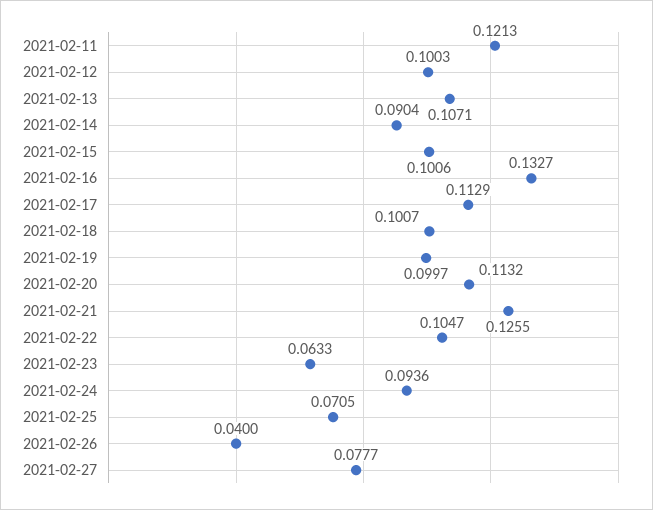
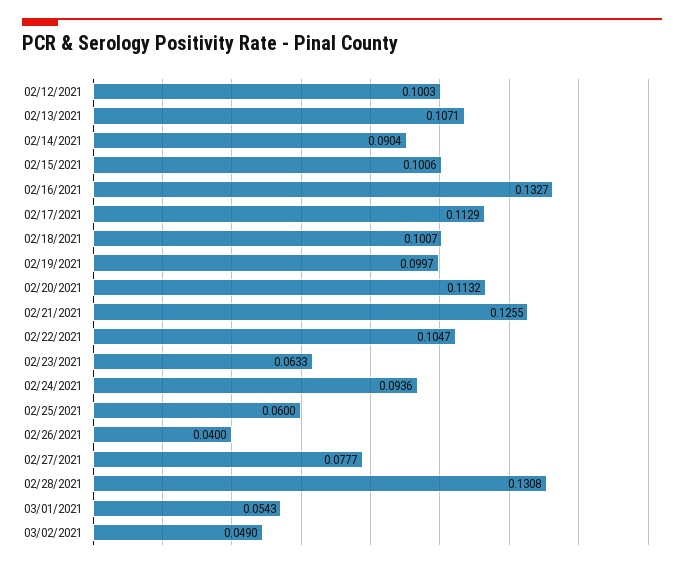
2021-02-11: 0.1213 -> none
2021-02-25: 0.0705 -> 0.06
02/28/2021: none -> 0.1308
03/01/2021: none -> 0.0543
03/02/2021: none -> 0.049

